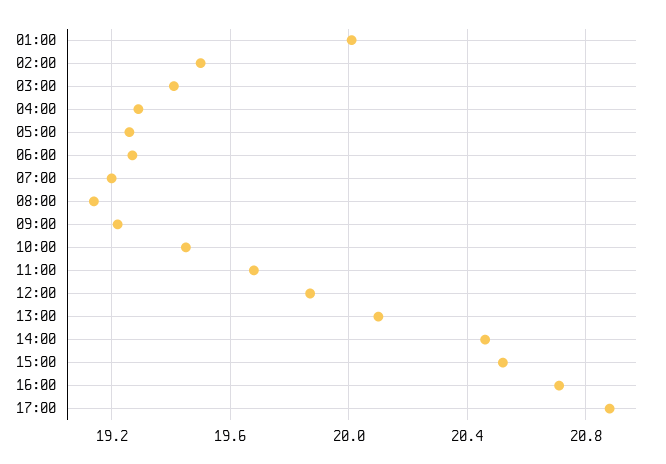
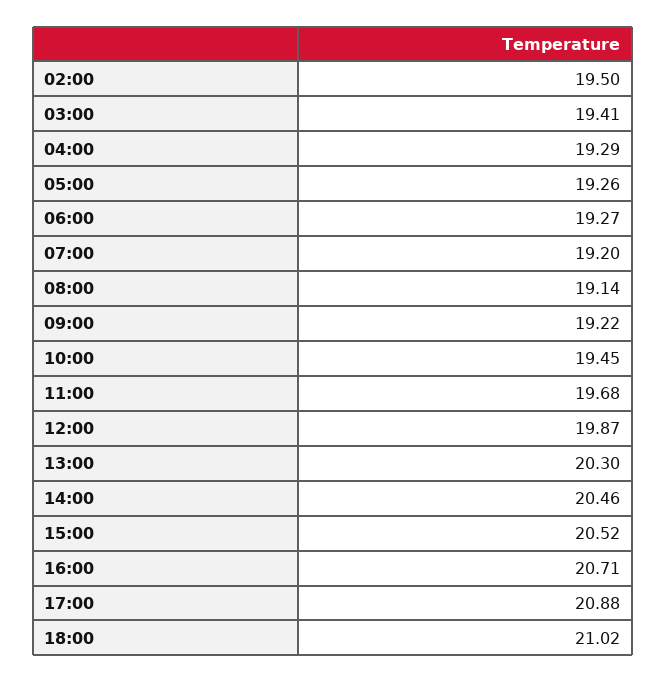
01:00: 20 -> none
13:00: 20.1 -> 20.3
18:00: none -> 21.02

